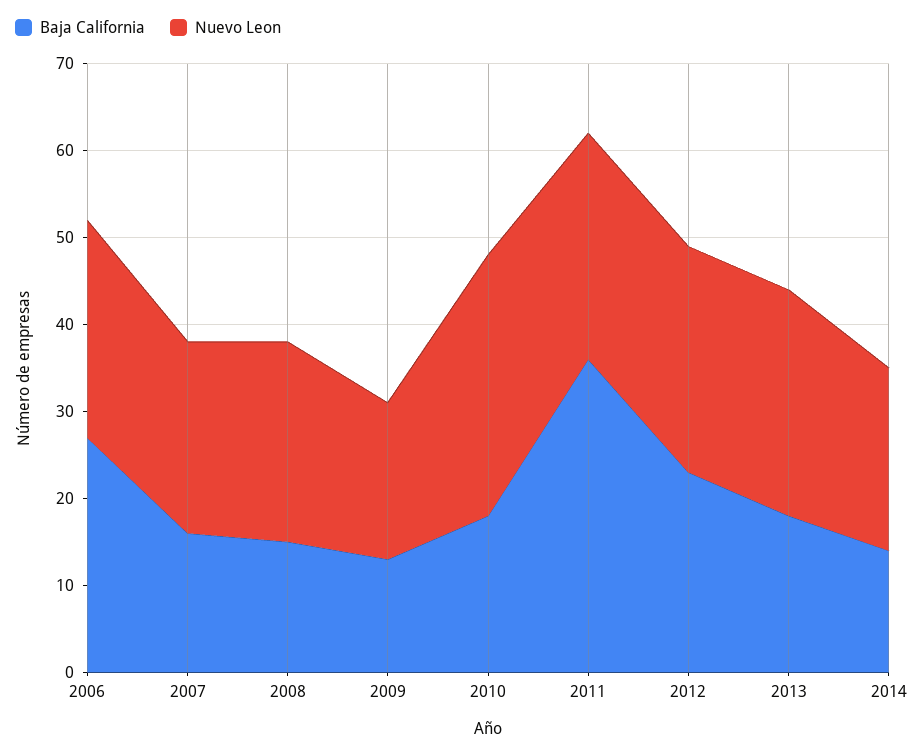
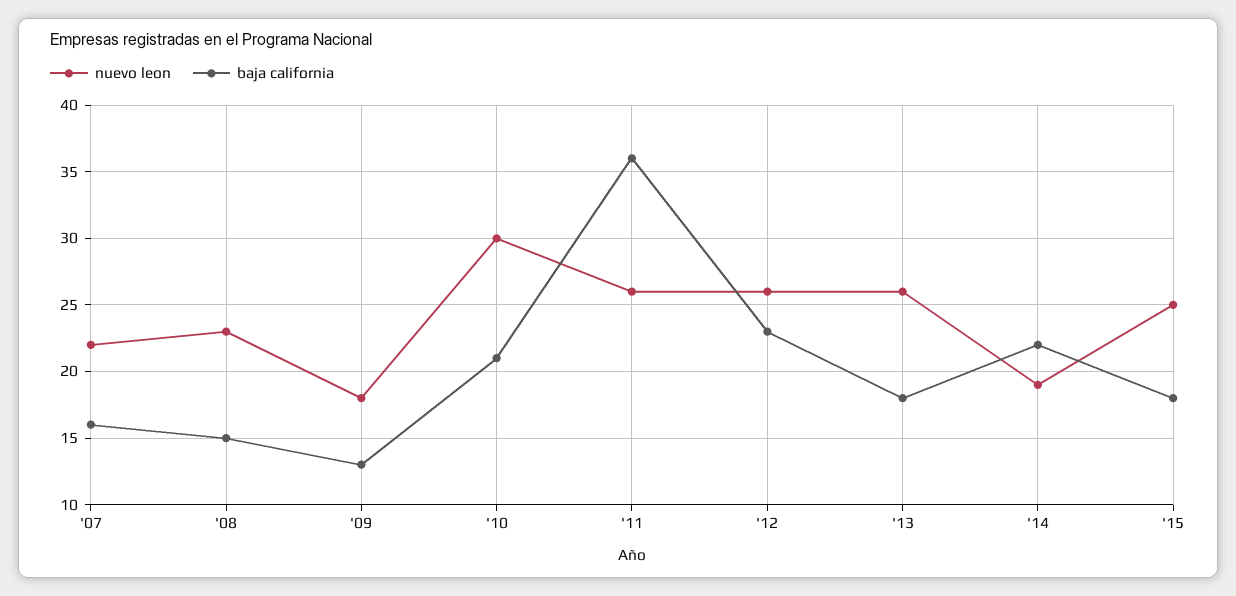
Baja California, 2006: 27 -> none
Nuevo Leon, 2006: 25 -> none
Baja California, 2010: 18 -> 21
Baja California, 2014: 14 -> 22
Nuevo Leon, 2014: 21 -> 19
Nuevo Leon, '15: none -> 25
Baja California, '15: none -> 18

